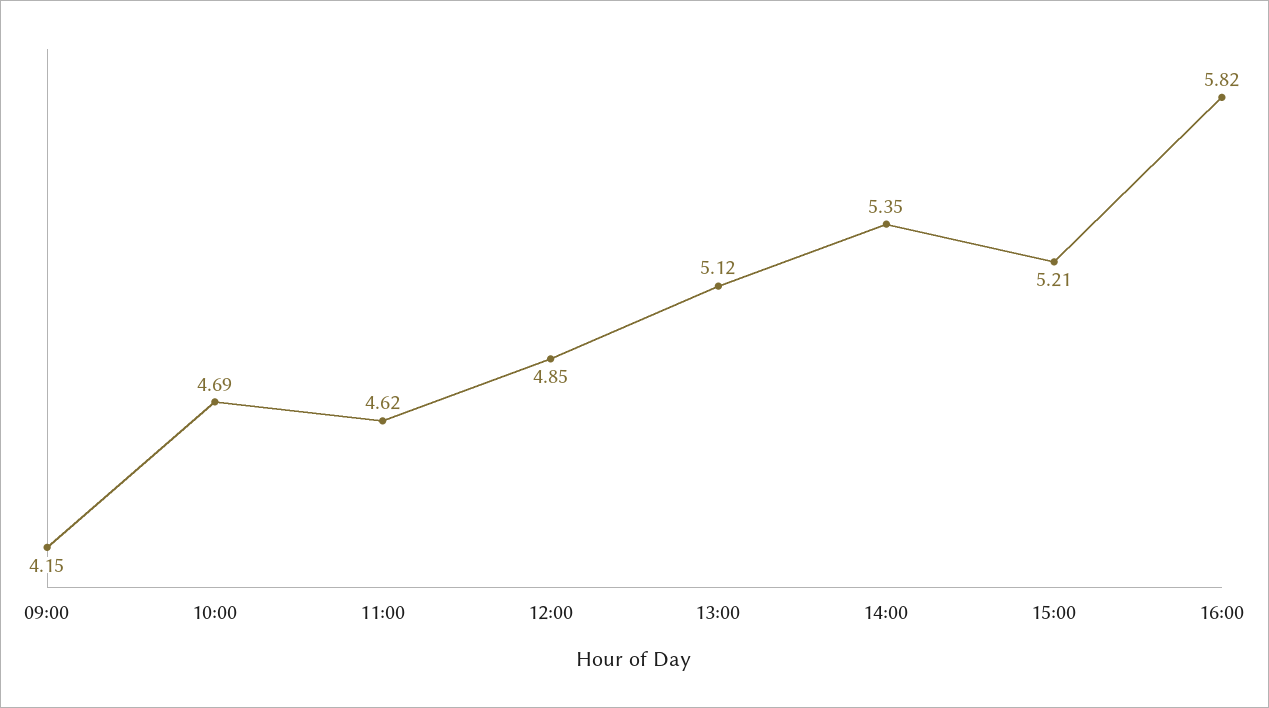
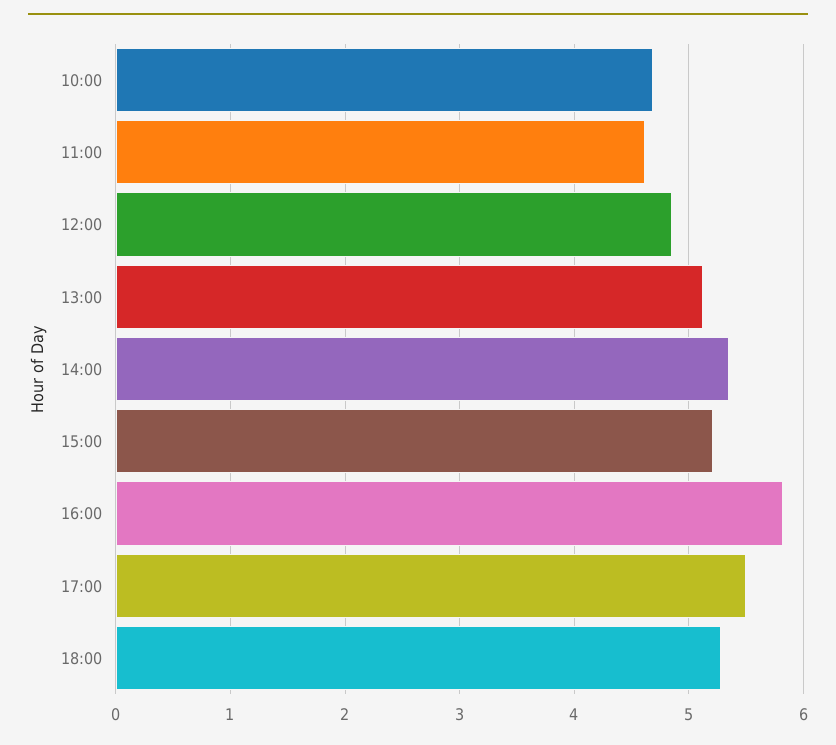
09:00: 4.15 -> none
17:00: none -> 5.5
18:00: none -> 5.3

